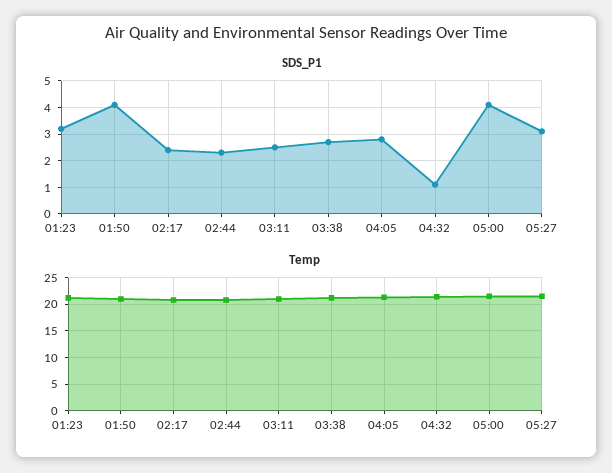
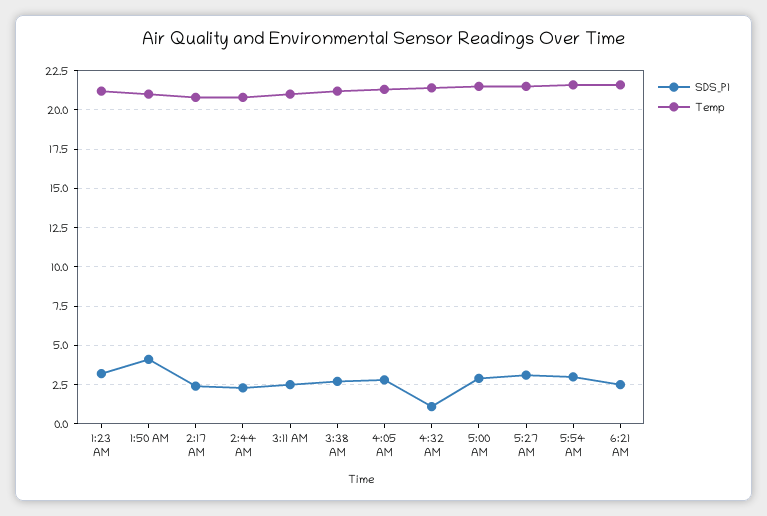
SDS_P1, 05:00: 4 -> 3
SDS_P1, 5:54 AM: none -> 3
Temp, 5:54 AM: none -> 21.5
SDS_P1, 6:21 AM: none -> 2.5
Temp, 6:21 AM: none -> 21.5

